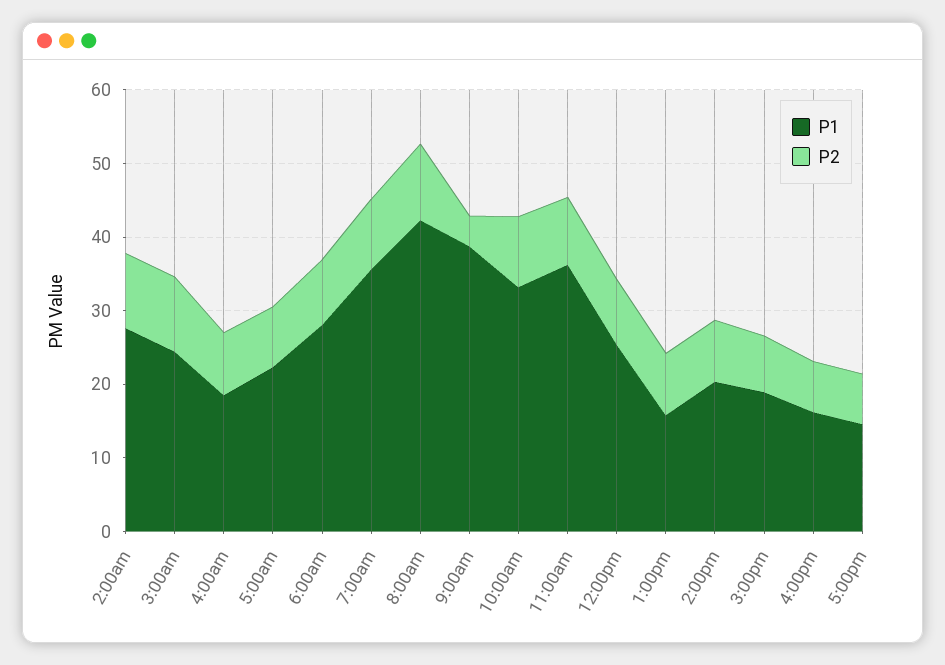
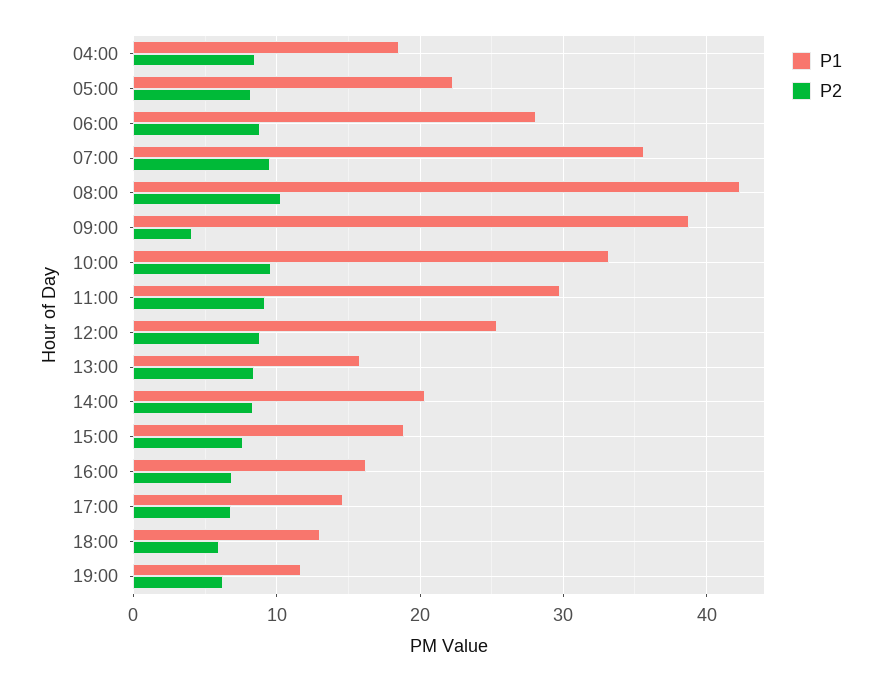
P1, 2:00am: 28 -> none
P2, 2:00am: 10 -> none
P1, 3:00am: 24 -> none
P2, 3:00am: 10 -> none
P1, 11:00am: 36 -> 30
P1, 18:00: none -> 13
P2, 18:00: none -> 6
P1, 19:00: none -> 12
P2, 19:00: none -> 6

